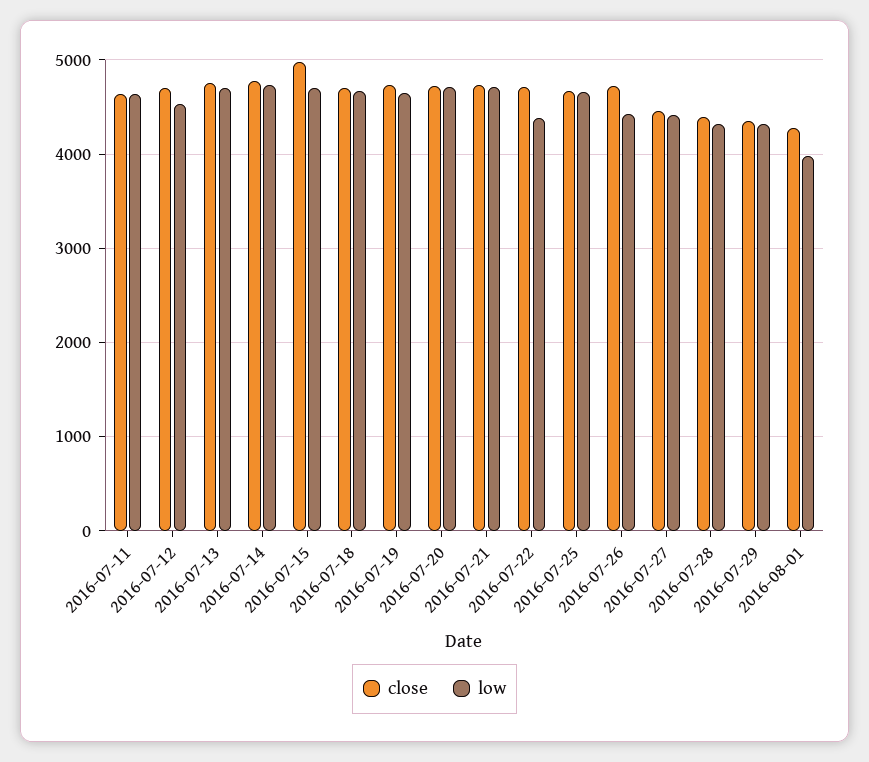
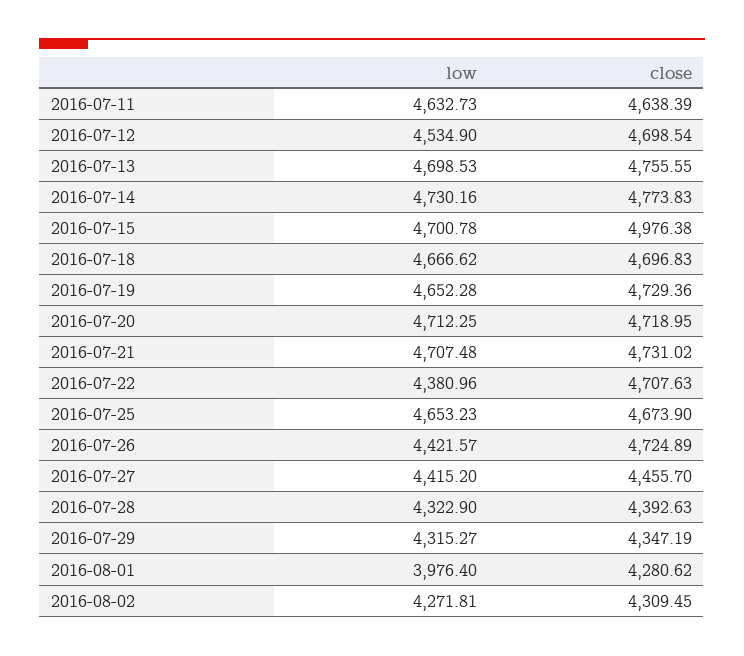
low, 2016-08-02: none -> 4271.81
close, 2016-08-02: none -> 4309.45

